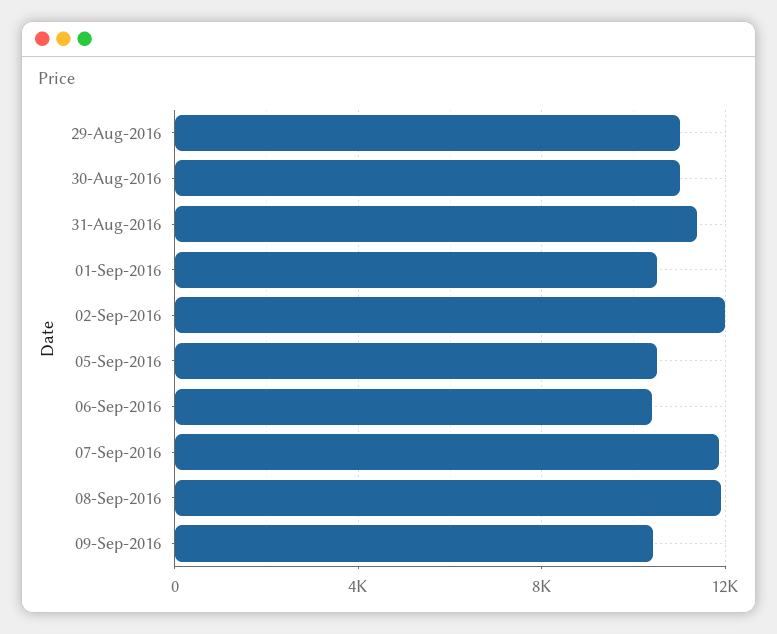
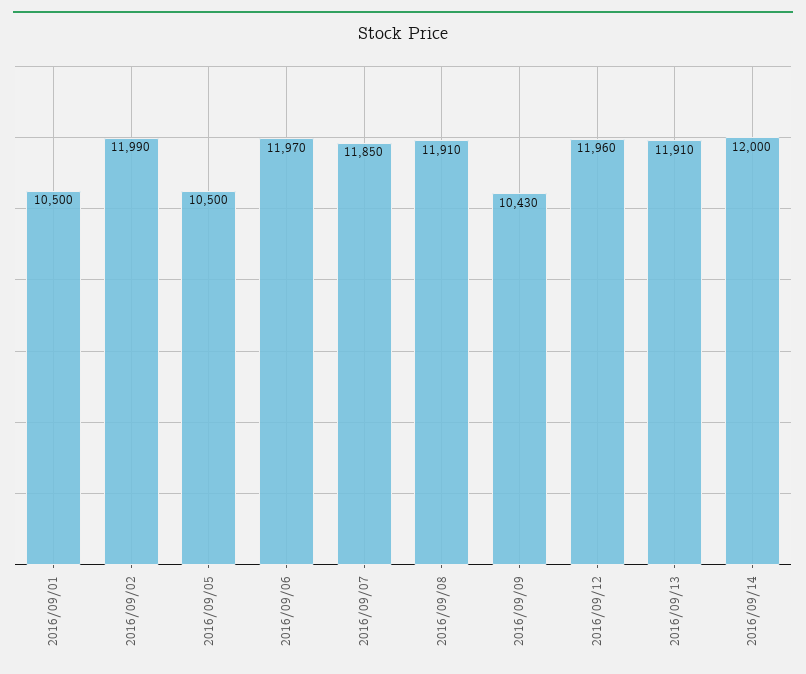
29-Aug-2016: 11000 -> none
30-Aug-2016: 11000 -> none
31-Aug-2016: 11500 -> none
06-Sep-2016: 10500 -> 11970
2016/09/12: none -> 11960
2016/09/13: none -> 11910
2016/09/14: none -> 12000

